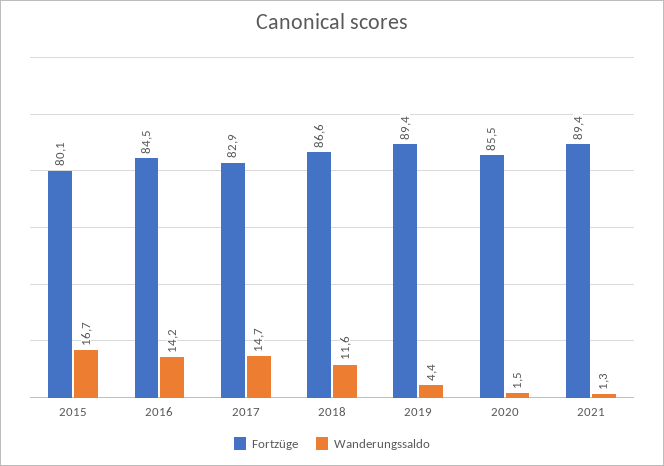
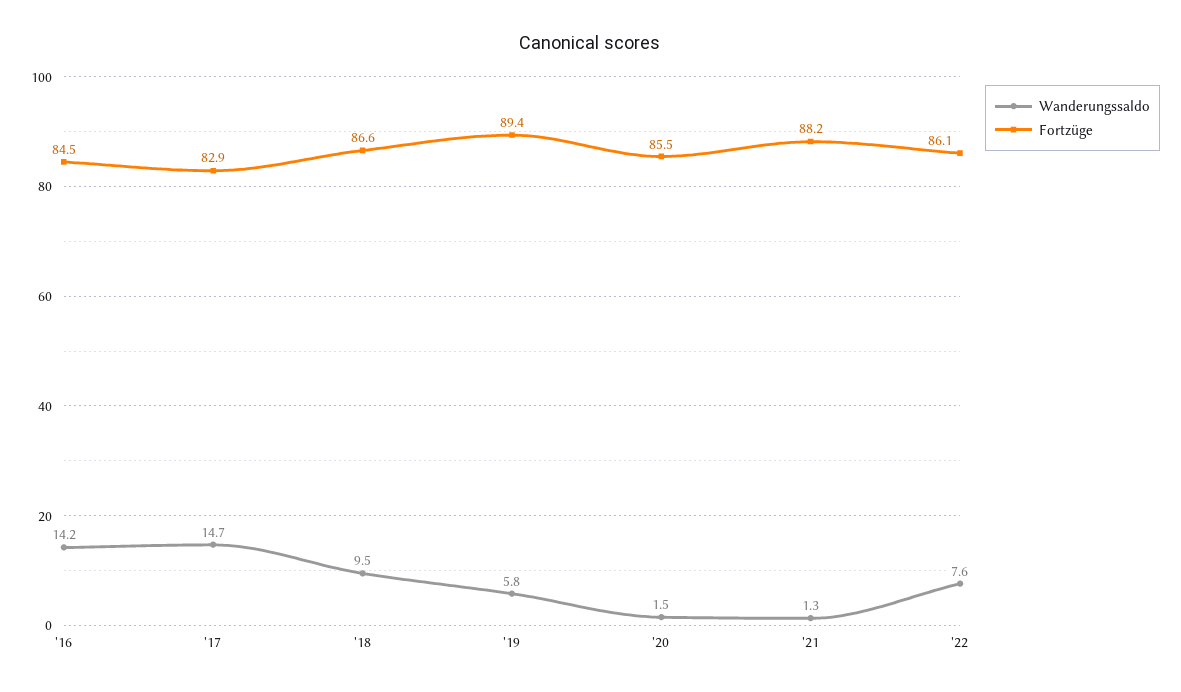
Fortzüge, 2015: 80.1 -> none
Wanderungssaldo, 2015: 16.7 -> none
Wanderungssaldo, 2018: 11.6 -> 9.5
Wanderungssaldo, 2019: 4.4 -> 5.8
Fortzüge, 2021: 89.4 -> 88.2
Wanderungssaldo, '22: none -> 7.6
Fortzüge, '22: none -> 86.1

